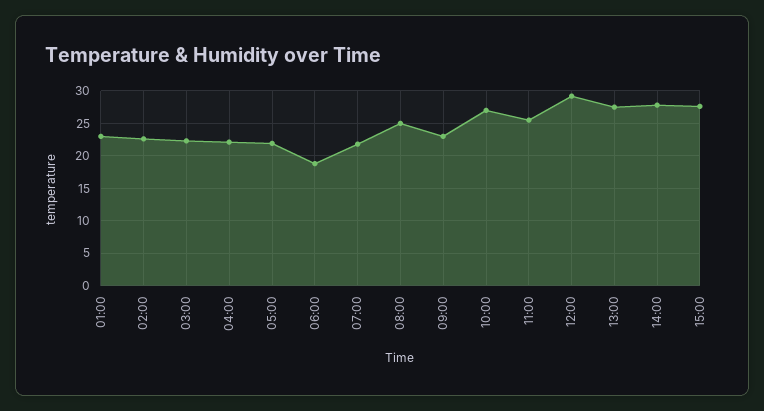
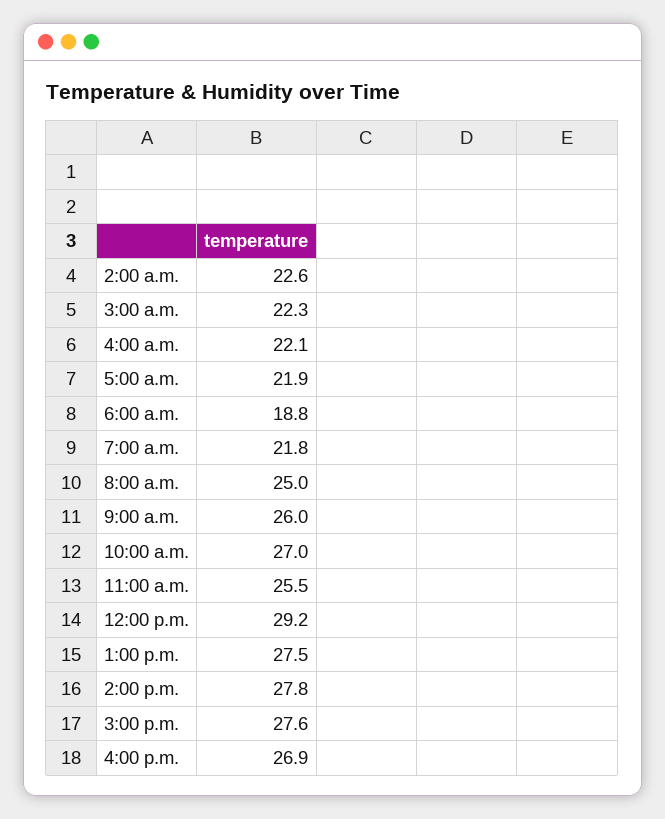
01:00: 23 -> none
09:00: 23 -> 26
4:00 p.m.: none -> 26.9

